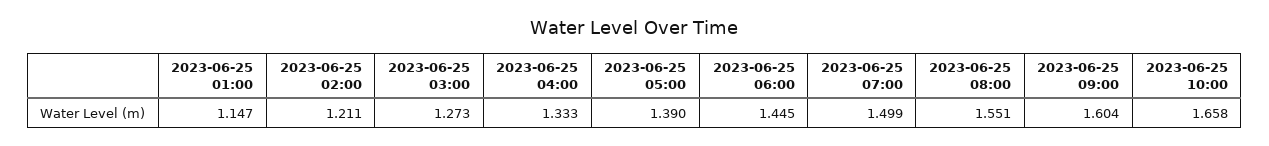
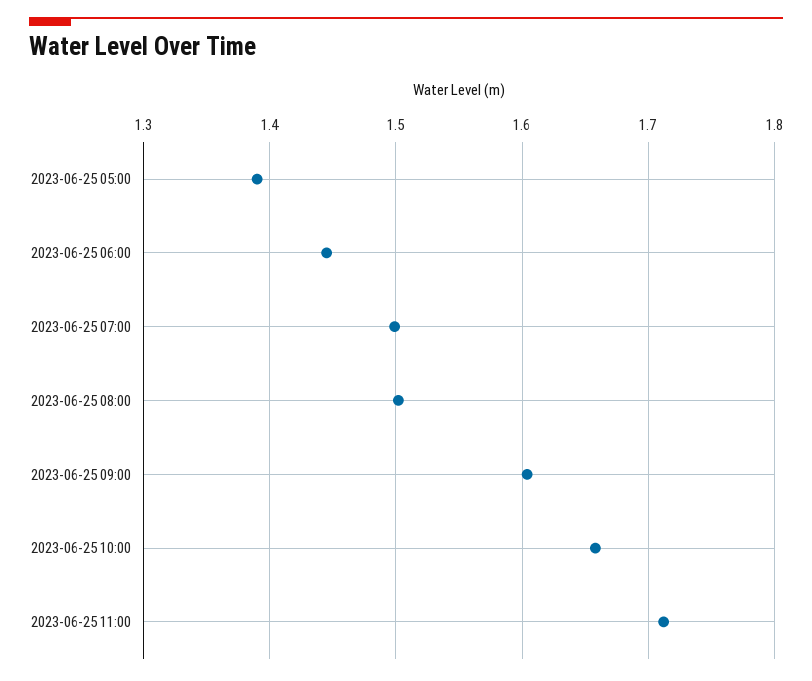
2023-06-25 01:00: 1.147 -> none
2023-06-25 02:00: 1.211 -> none
2023-06-25 03:00: 1.273 -> none
2023-06-25 04:00: 1.333 -> none
2023-06-25 08:00: 1.551 -> 1.5
2023-06-25 11:00: none -> 1.71

